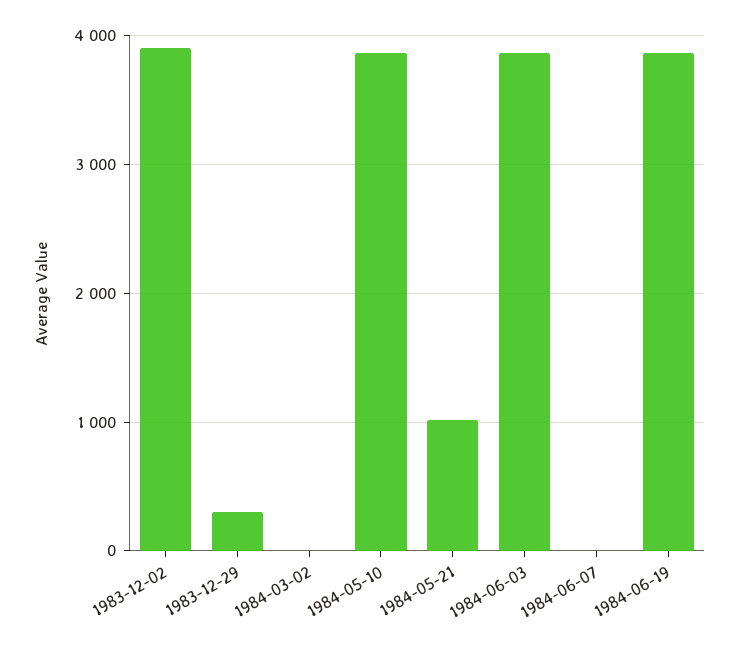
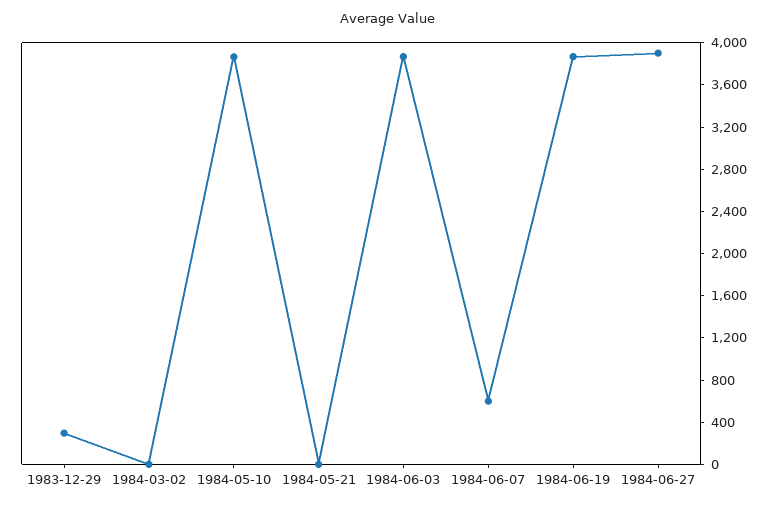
1983-12-02: 3900 -> none
1984-05-21: 1000 -> 0
1984-06-07: 0 -> 600
1984-06-27: none -> 3900

